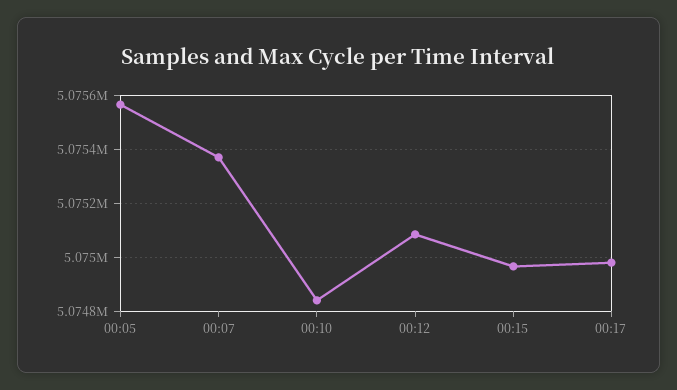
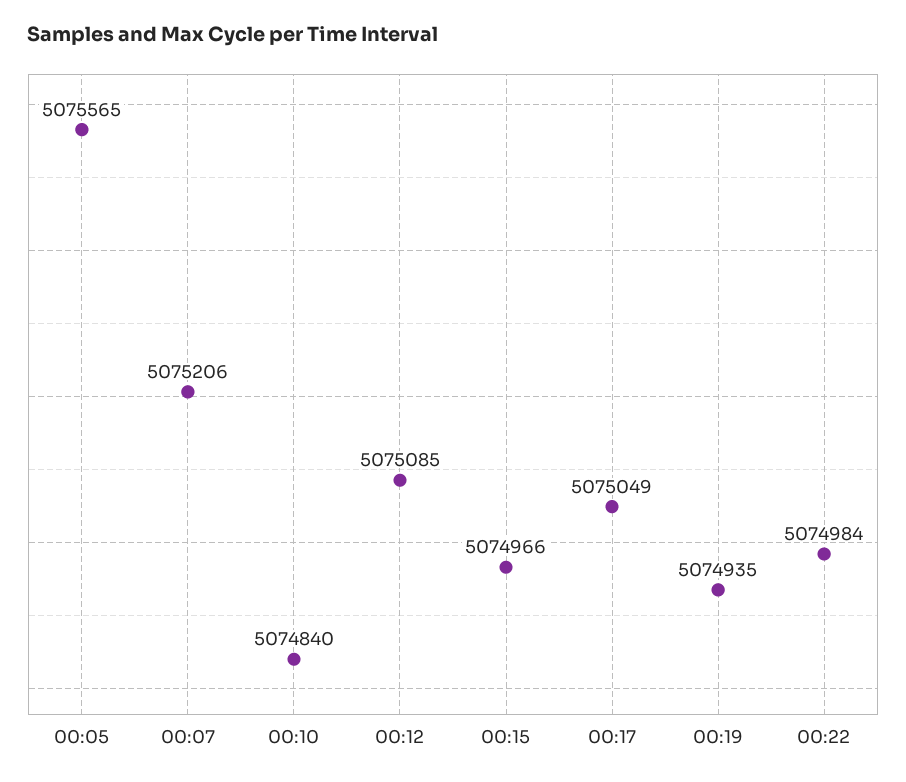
00:07: 5075375 -> 5075206
00:17: 5074975 -> 5075049
00:19: none -> 5074935
00:22: none -> 5074984

